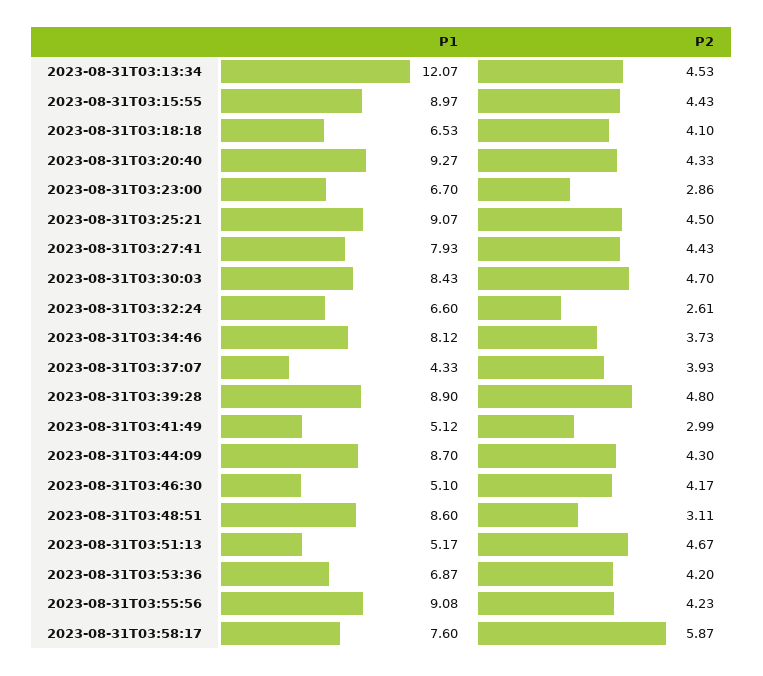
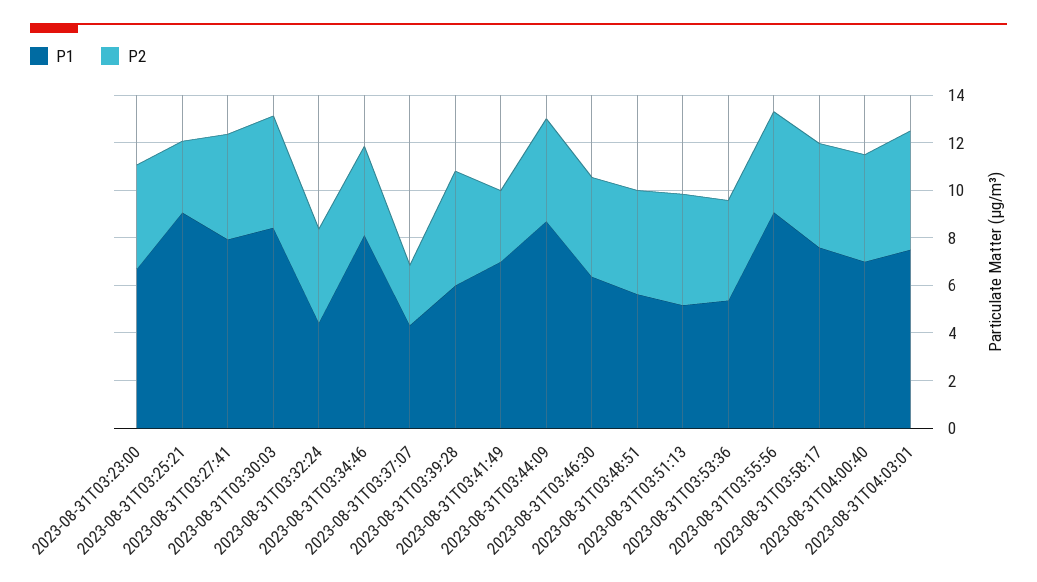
P1, 2023-08-31T03:13:34: 12.07 -> none
P2, 2023-08-31T03:13:34: 4.53 -> none
P1, 2023-08-31T03:15:55: 8.97 -> none
P2, 2023-08-31T03:15:55: 4.43 -> none
P1, 2023-08-31T03:18:18: 6.53 -> none
P2, 2023-08-31T03:18:18: 4.1 -> none
P1, 2023-08-31T03:20:40: 9.27 -> none
P2, 2023-08-31T03:20:40: 4.33 -> none
P2, 2023-08-31T03:23:00: 2.86 -> 4.5
P2, 2023-08-31T03:25:21: 4.5 -> 3
P1, 2023-08-31T03:32:24: 6.6 -> 4.5
P2, 2023-08-31T03:32:24: 2.61 -> 4
P2, 2023-08-31T03:37:07: 3.93 -> 2.5
P1, 2023-08-31T03:39:28: 8.9 -> 6
P1, 2023-08-31T03:41:49: 5.12 -> 7
P1, 2023-08-31T03:46:30: 5.1 -> 6.5
P1, 2023-08-31T03:48:51: 8.6 -> 5.5
P2, 2023-08-31T03:48:51: 3.11 -> 4.5
P1, 2023-08-31T03:53:36: 6.87 -> 5.5
P2, 2023-08-31T03:58:17: 5.87 -> 4.5
P1, 2023-08-31T04:00:40: none -> 7
P2, 2023-08-31T04:00:40: none -> 4.5
P1, 2023-08-31T04:03:01: none -> 7.5
P2, 2023-08-31T04:03:01: none -> 5

